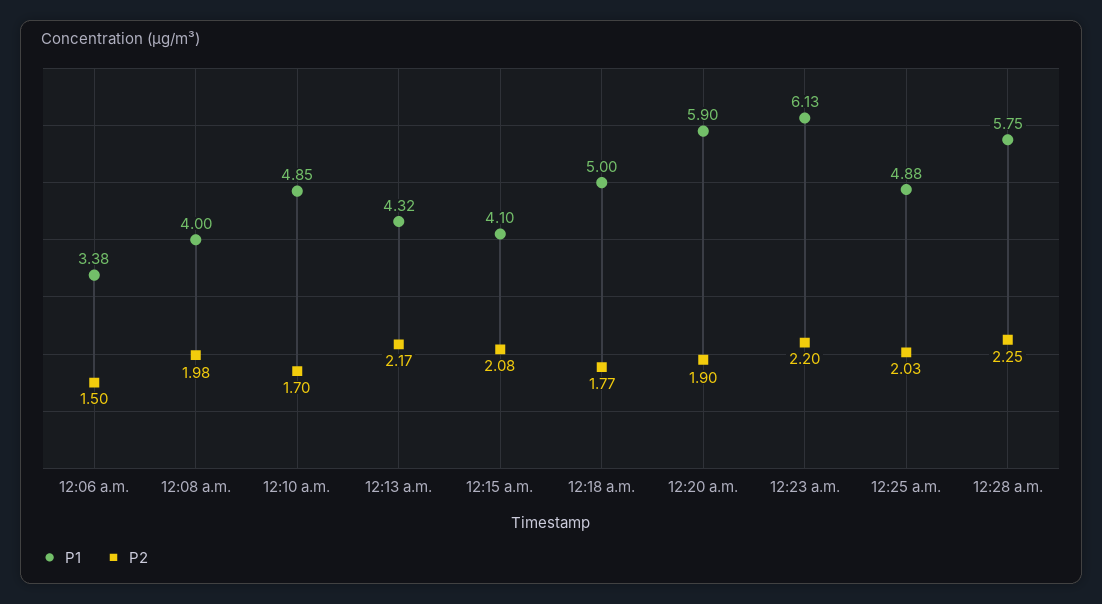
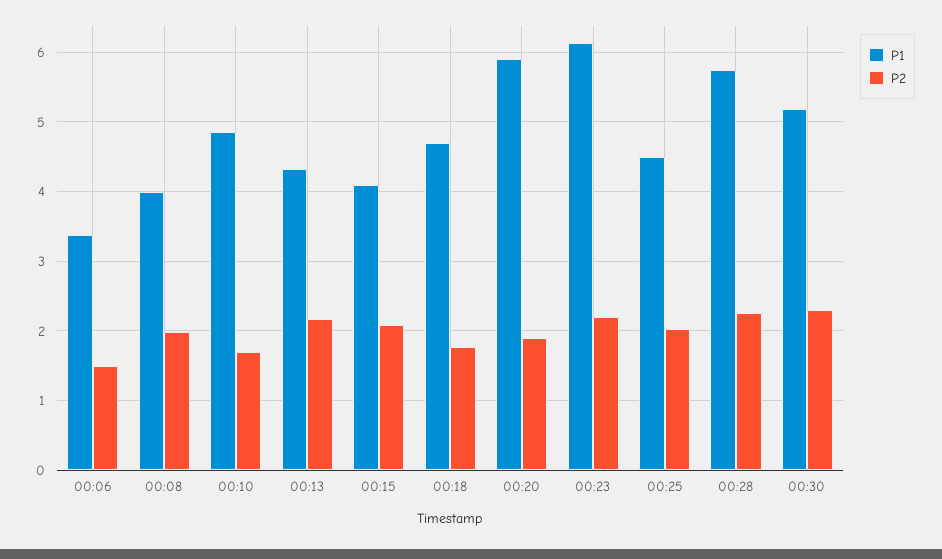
P1, 12:18 a.m.: 5 -> 4.7
P1, 12:25 a.m.: 4.88 -> 4.5
P1, 00:30: none -> 5.2
P2, 00:30: none -> 2.3

